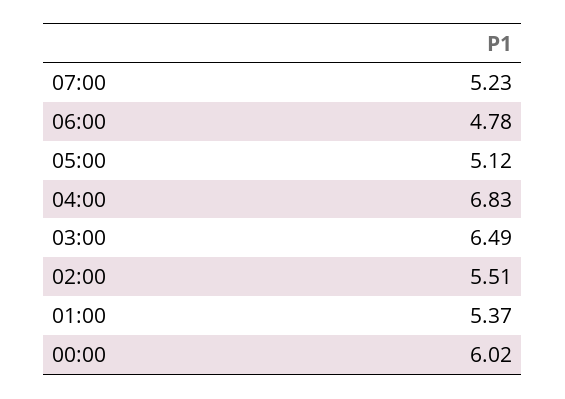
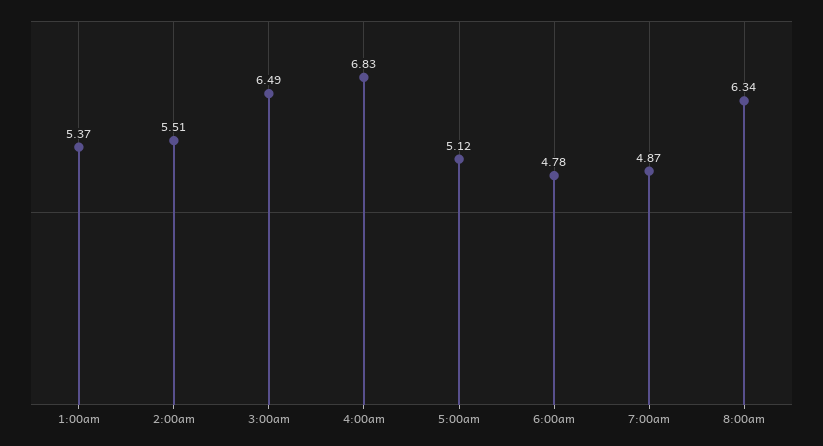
07:00: 5.23 -> 4.87
00:00: 6.02 -> none
8:00am: none -> 6.34

